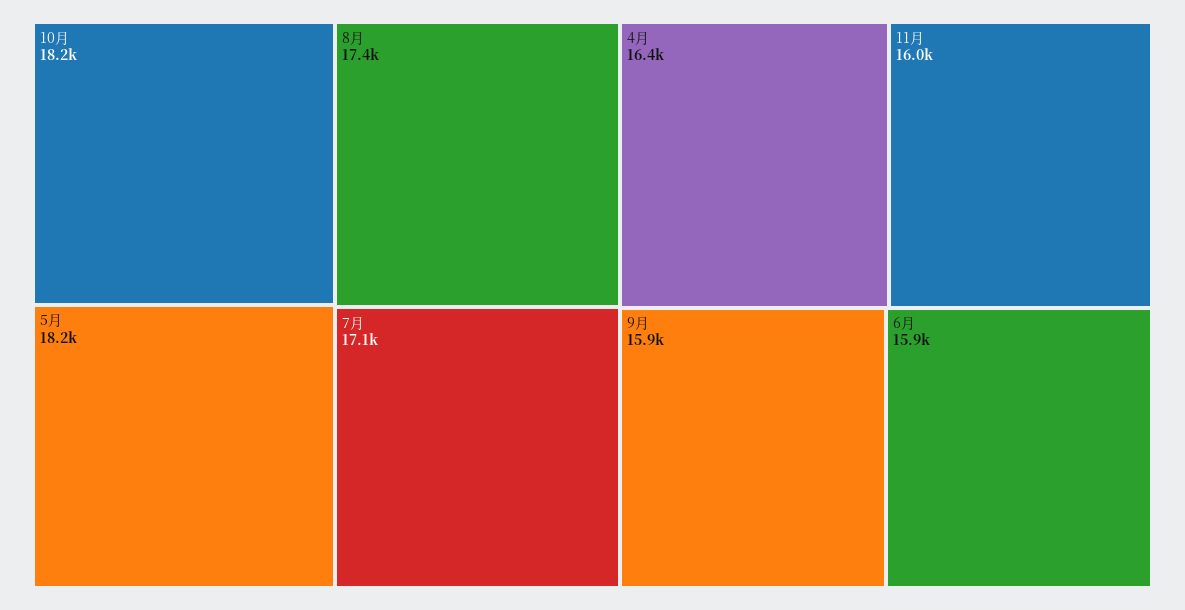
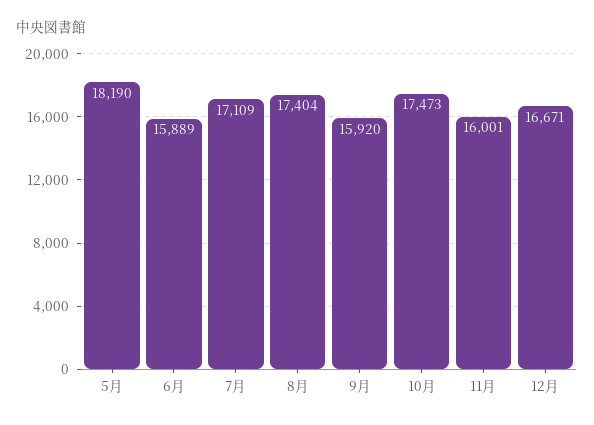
10月: 18200 -> 17473
4月: 16400 -> none
12月: none -> 16671

